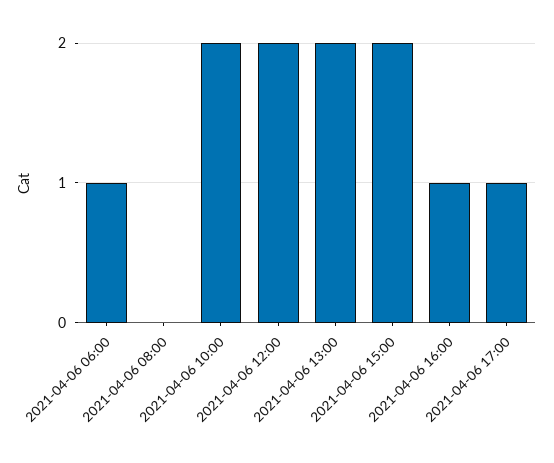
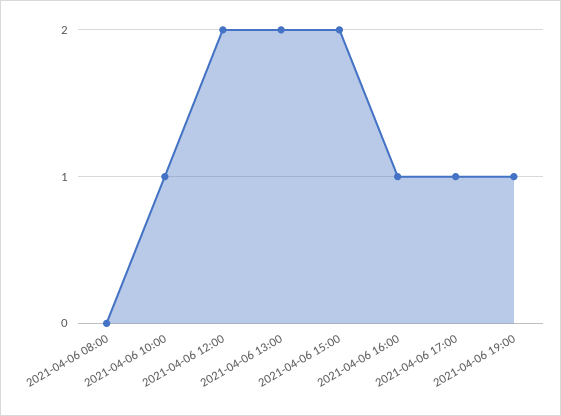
2021-04-06 06:00: 1 -> none
2021-04-06 10:00: 2 -> 1
2021-04-06 19:00: none -> 1

